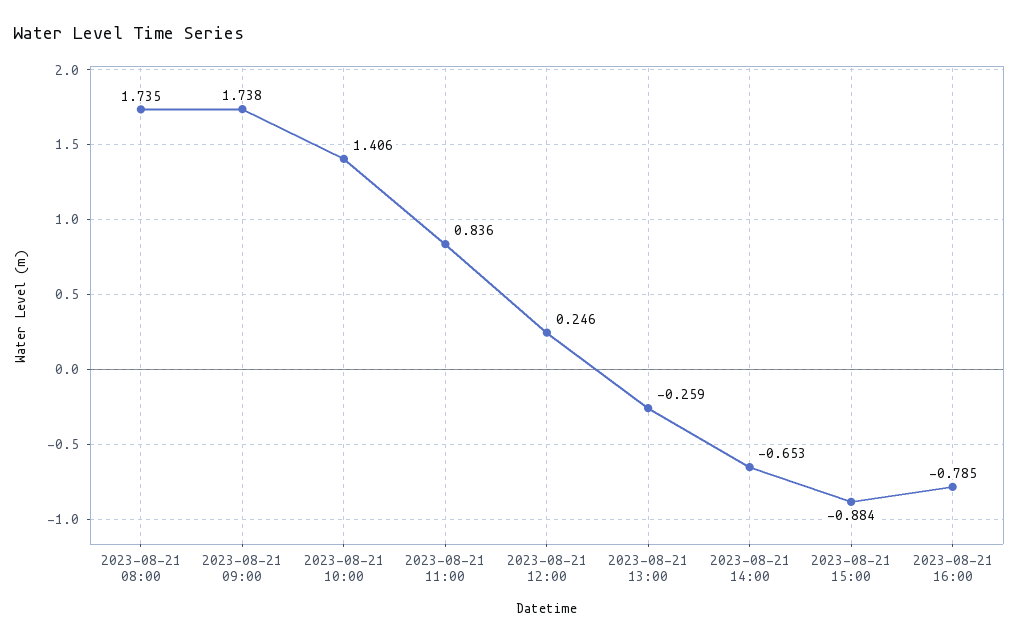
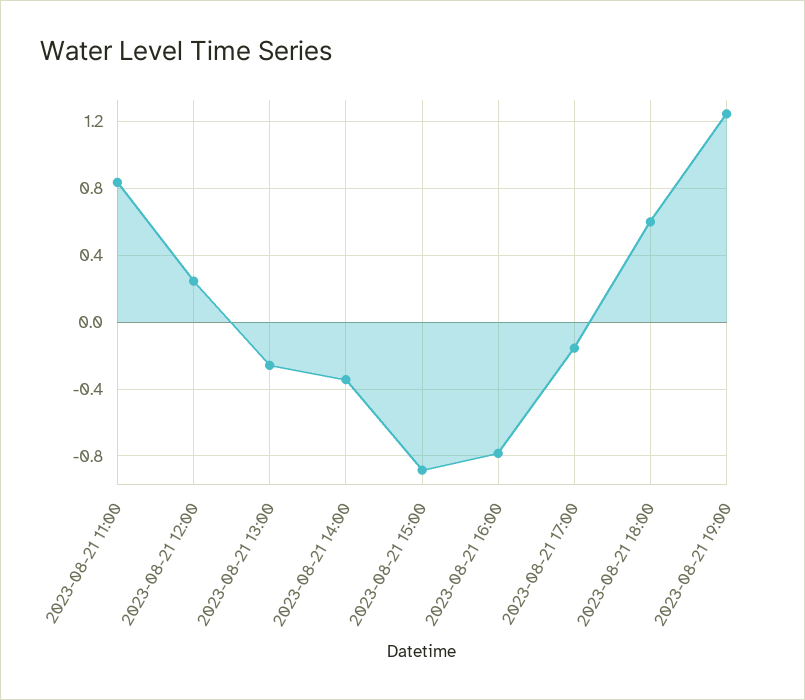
2023-08-21 08:00: 1.735 -> none
2023-08-21 09:00: 1.738 -> none
2023-08-21 10:00: 1.406 -> none
2023-08-21 14:00: -0.653 -> -0.35
2023-08-21 17:00: none -> -0.15
2023-08-21 18:00: none -> 0.6
2023-08-21 19:00: none -> 1.25

